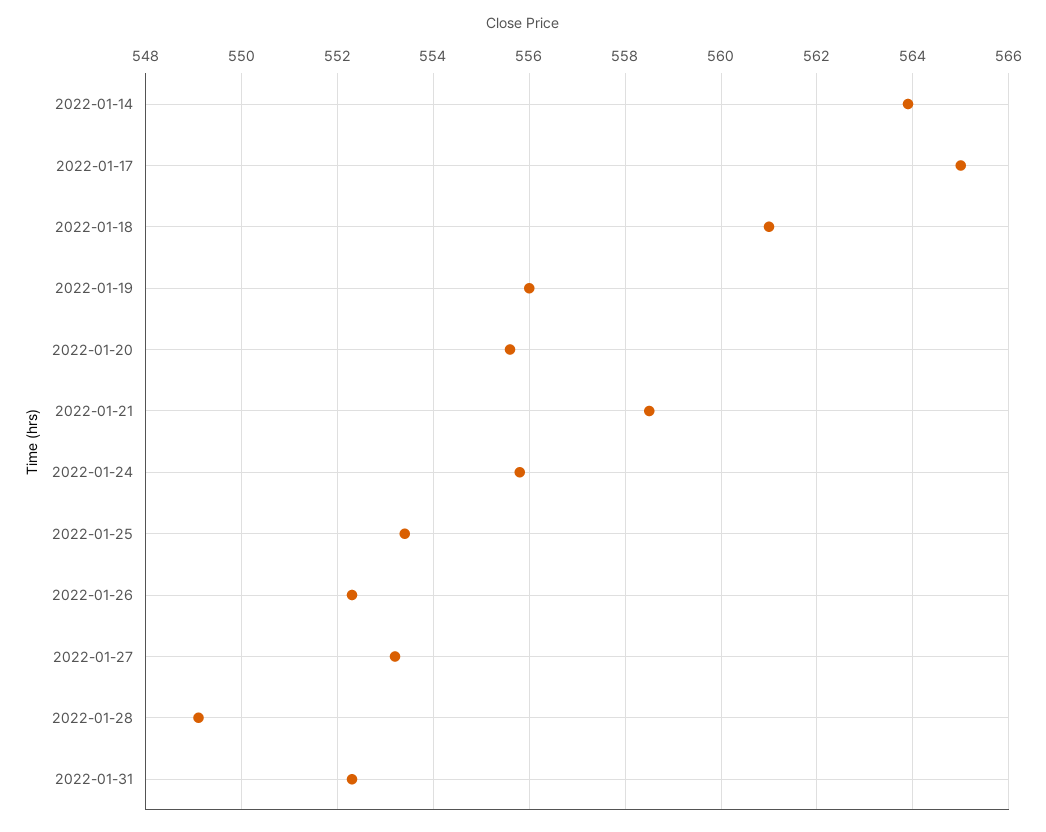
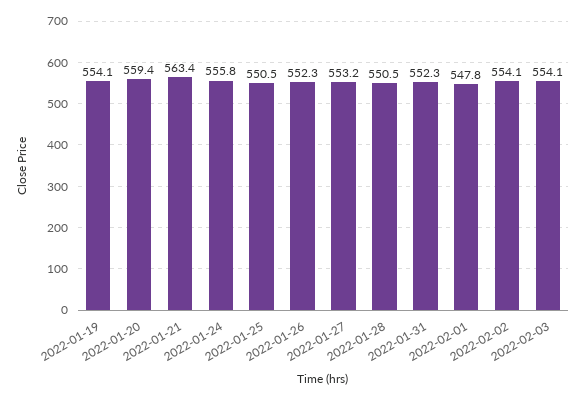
2022-01-14: 564 -> none
2022-01-17: 565 -> none
2022-01-18: 561 -> none
2022-01-19: 556 -> 554.1
2022-01-20: 555.5 -> 559.4
2022-01-21: 558.5 -> 563.4
2022-01-25: 553.5 -> 550.5
2022-01-28: 549 -> 550.5
2022-02-01: none -> 547.8
2022-02-02: none -> 554.1
2022-02-03: none -> 554.1

